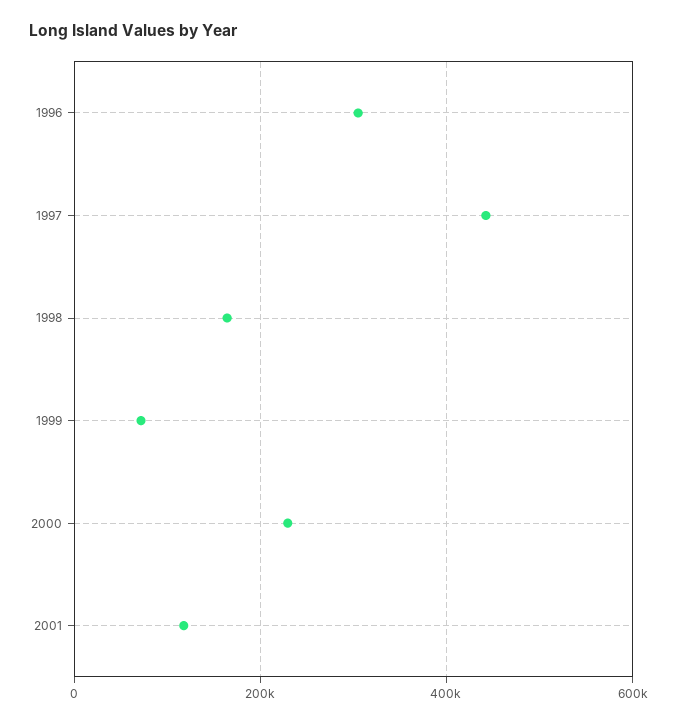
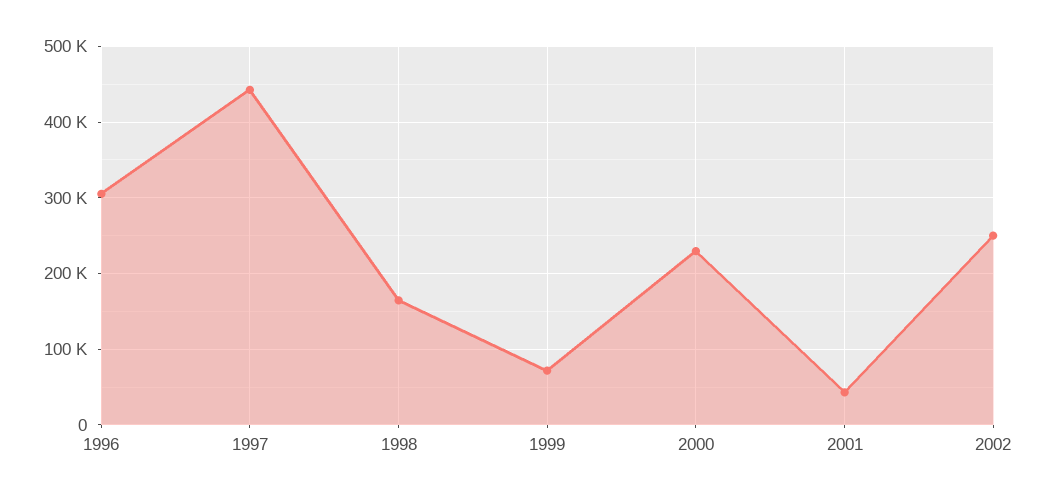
2001: 120000 -> 40000
2002: none -> 250000

